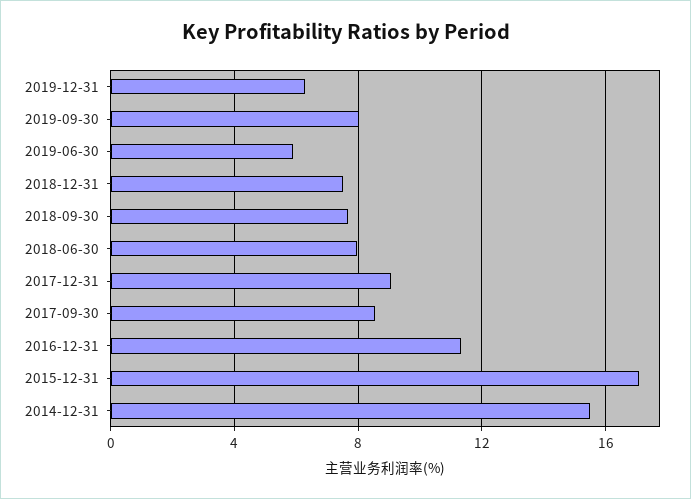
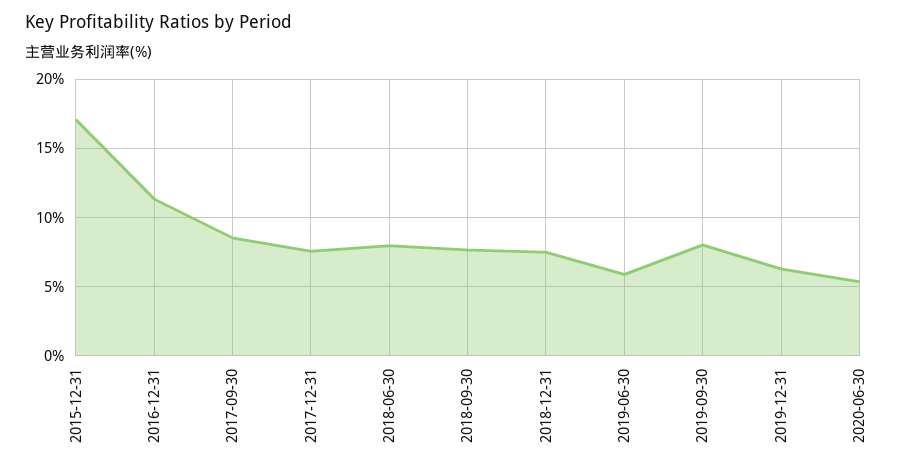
2017-12-31: 9 -> 7.5
2014-12-31: 15.5 -> none
2020-06-30: none -> 5.5

